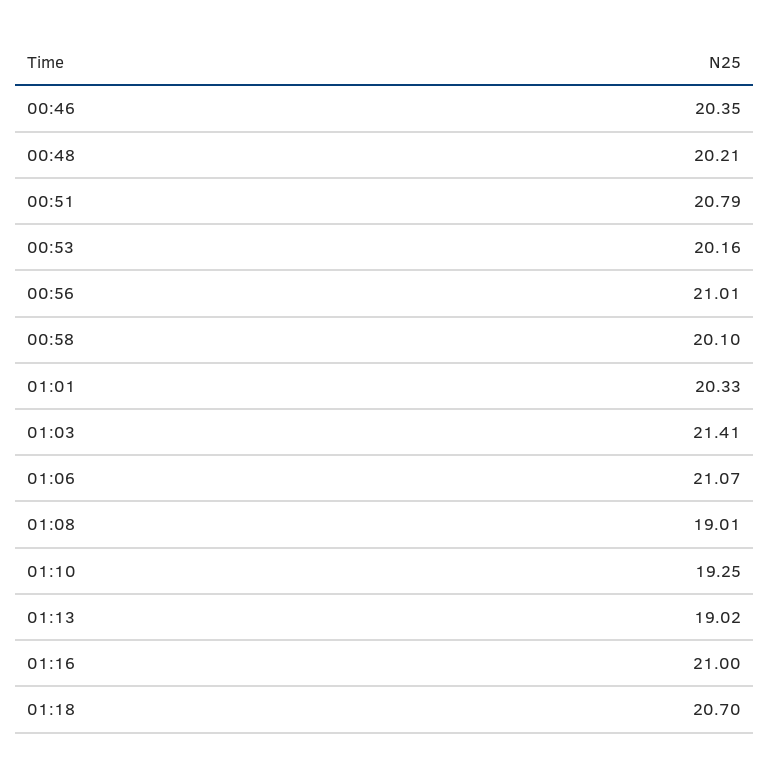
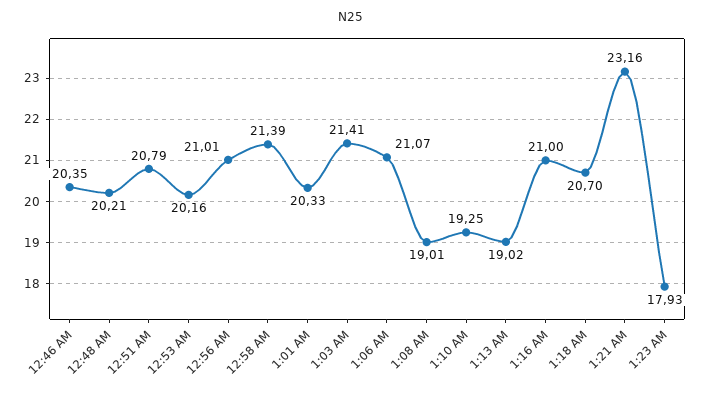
00:58: 20.1 -> 21.39
1:21 AM: none -> 23.16
1:23 AM: none -> 17.93

